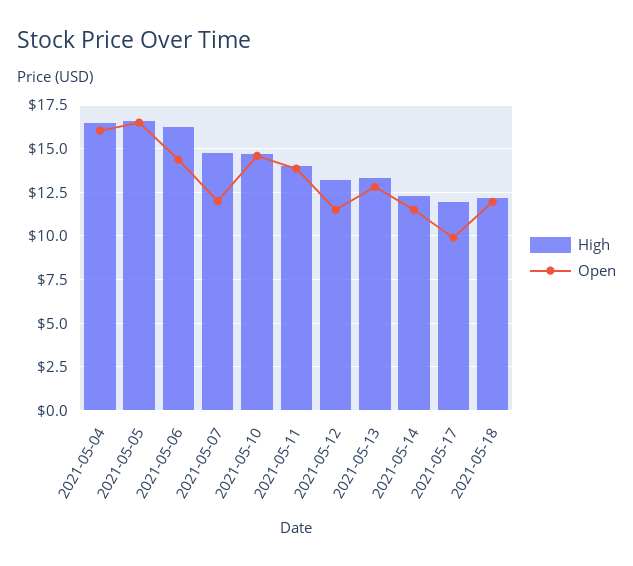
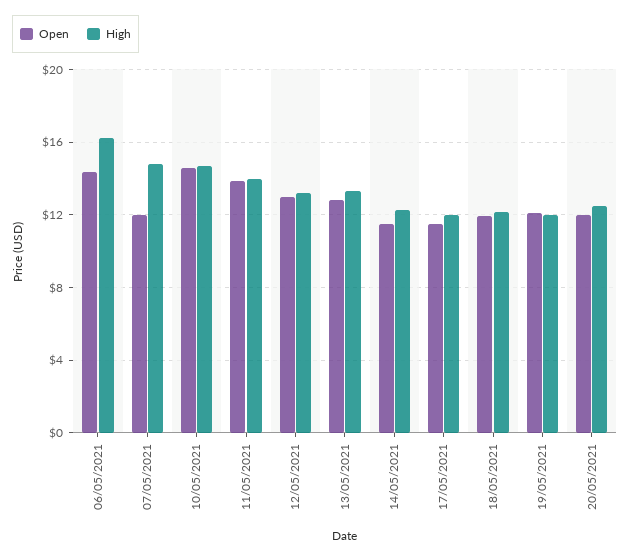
High, 2021-05-04: 16.5 -> none
Open, 2021-05-04: 16 -> none
High, 2021-05-05: 16.5 -> none
Open, 2021-05-05: 16.5 -> none
Open, 2021-05-12: 11.5 -> 13
Open, 2021-05-17: 10 -> 11.5
Open, 19/05/2021: none -> 12
High, 19/05/2021: none -> 12
Open, 20/05/2021: none -> 12
High, 20/05/2021: none -> 12.5

